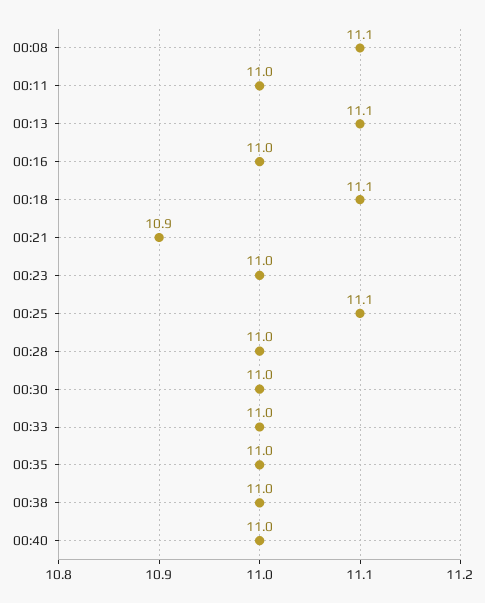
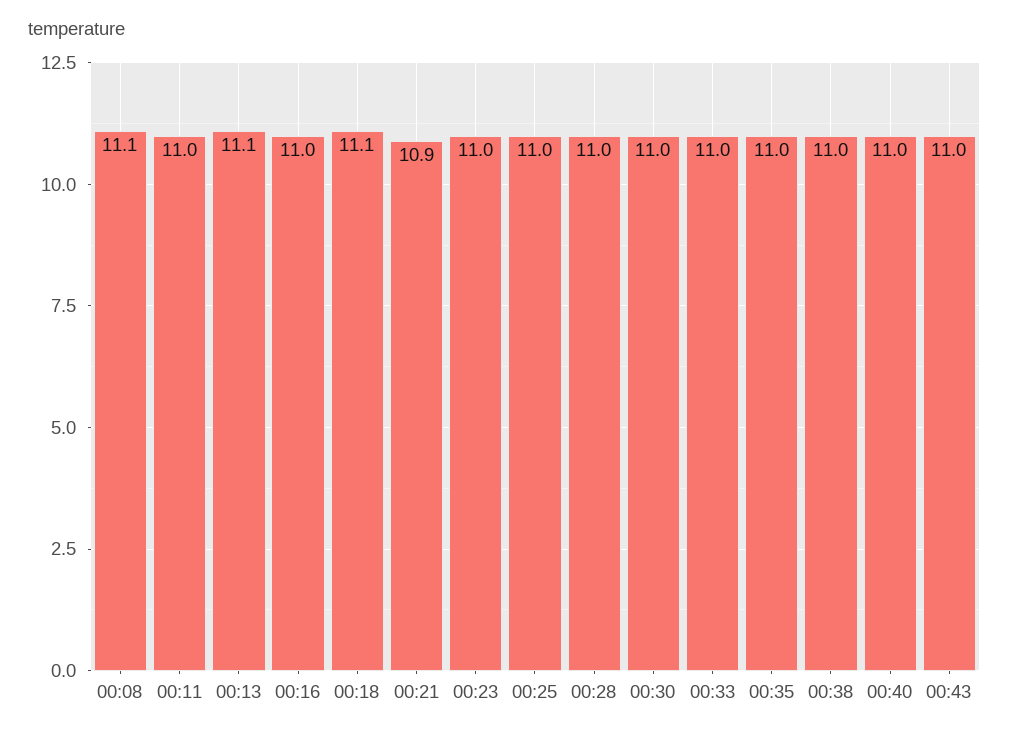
00:25: 11.1 -> 11
00:43: none -> 11

